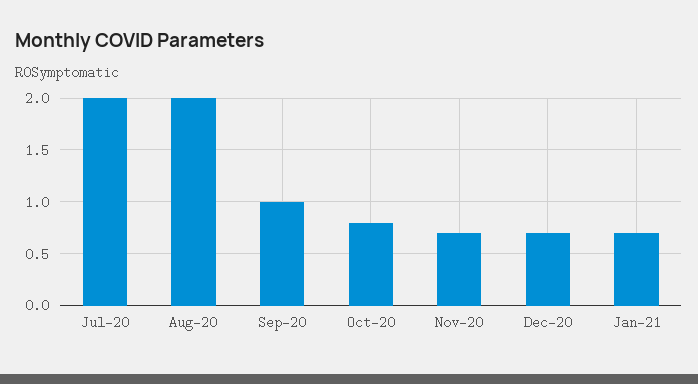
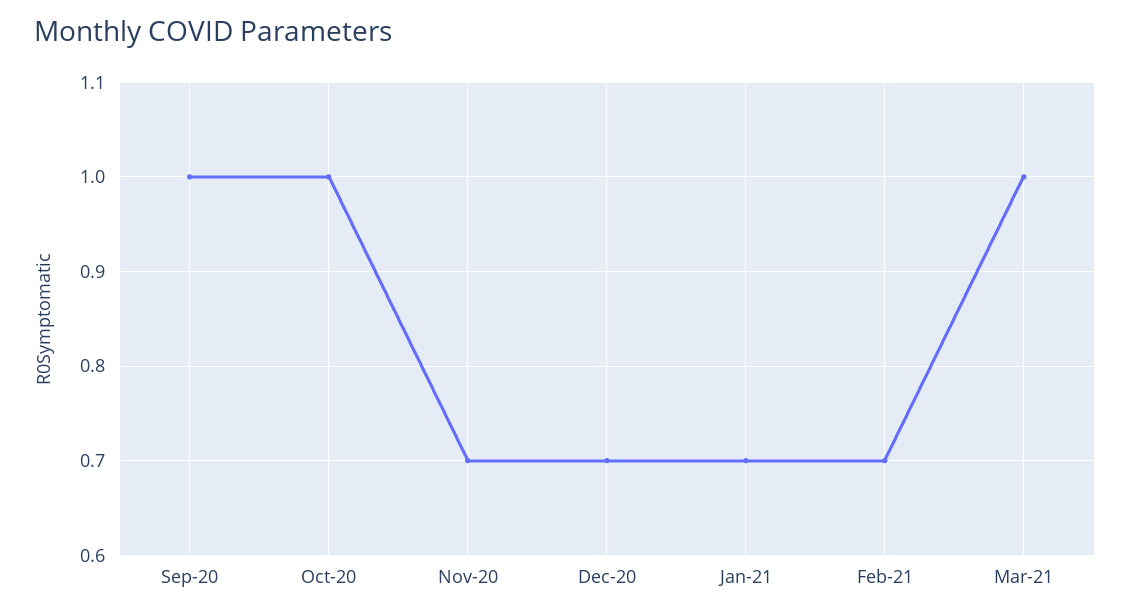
Jul-20: 2 -> none
Aug-20: 2 -> none
Oct-20: 0.8 -> 1
Feb-21: none -> 0.7
Mar-21: none -> 1

